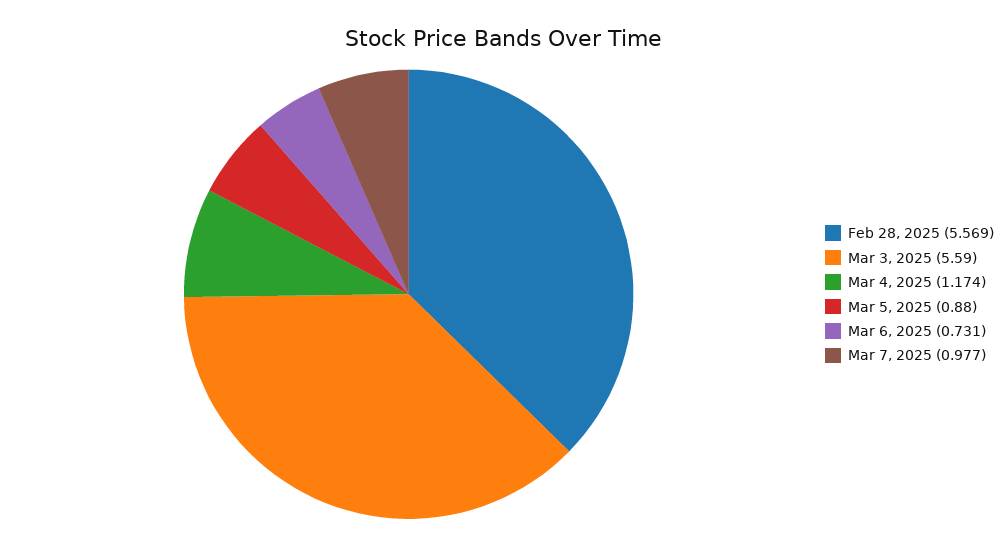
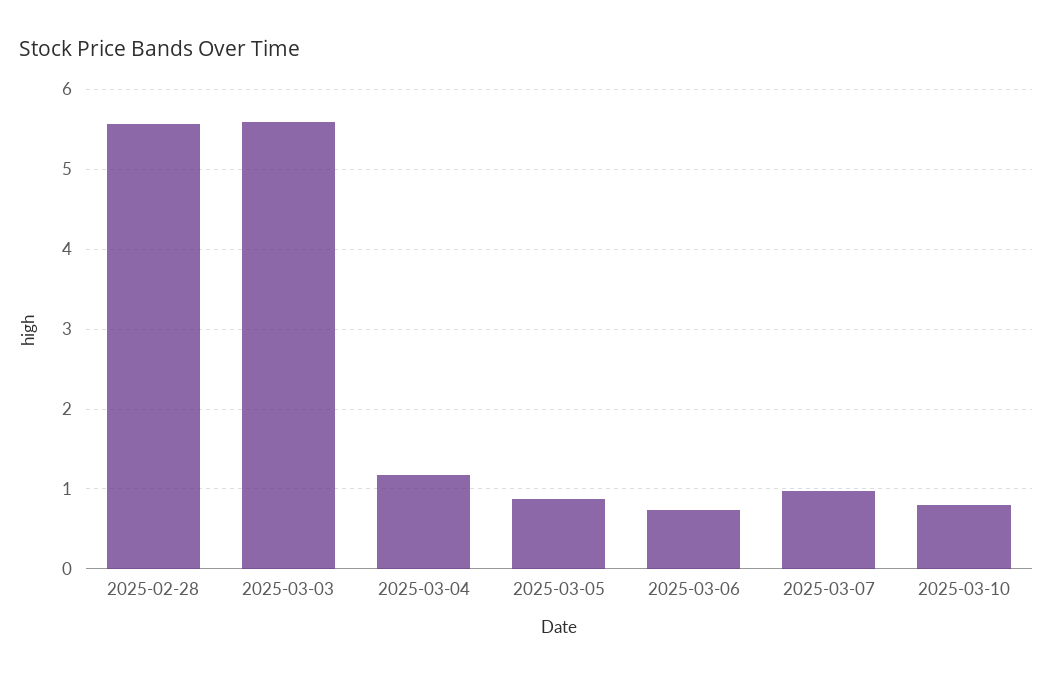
2025-03-10: none -> 0.8

